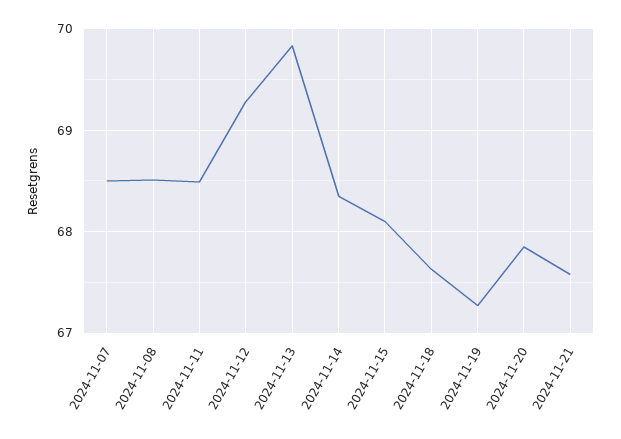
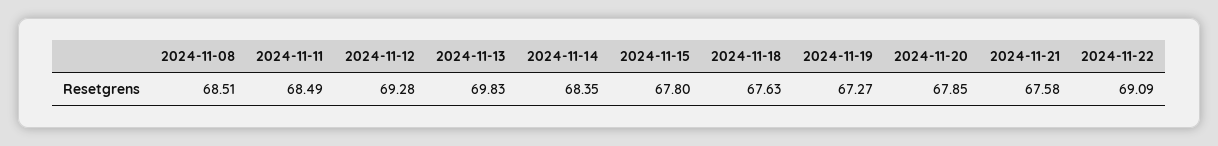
2024-11-07: 68.5 -> none
2024-11-15: 68.1 -> 67.8
2024-11-22: none -> 69.09

